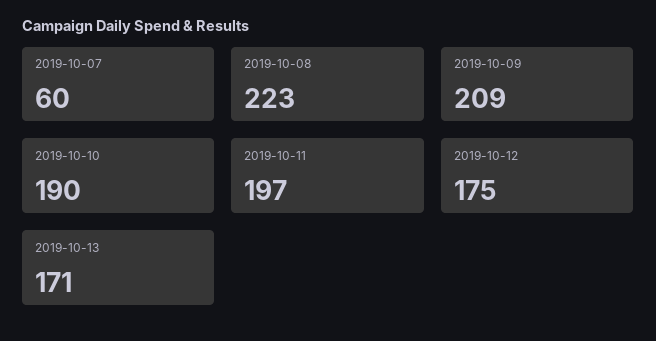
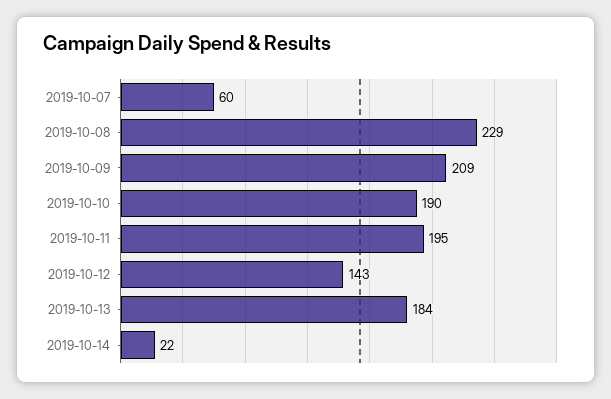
2019-10-08: 223 -> 229
2019-10-11: 197 -> 195
2019-10-12: 175 -> 143
2019-10-13: 171 -> 184
2019-10-14: none -> 22

